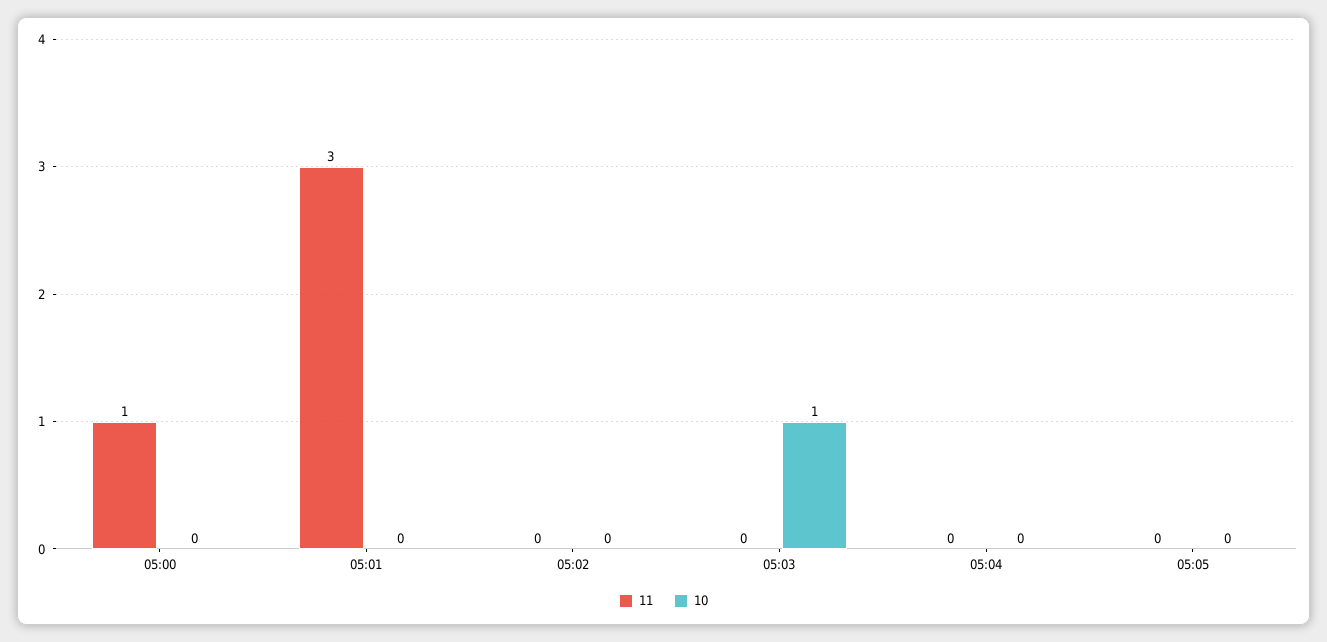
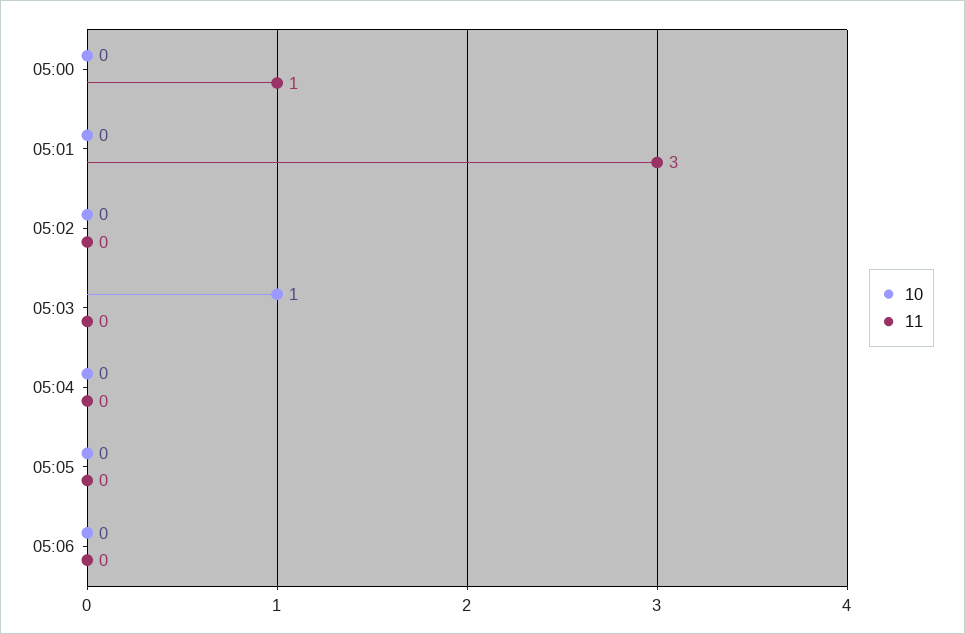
10, 05:06: none -> 0
11, 05:06: none -> 0

